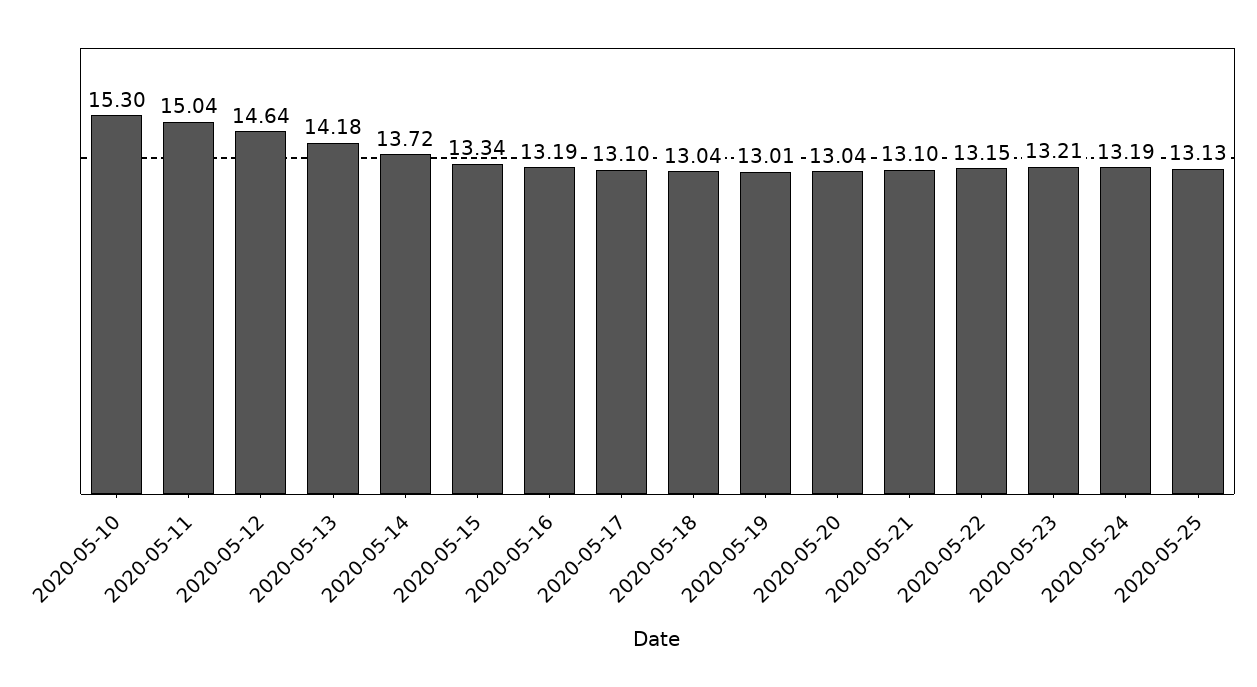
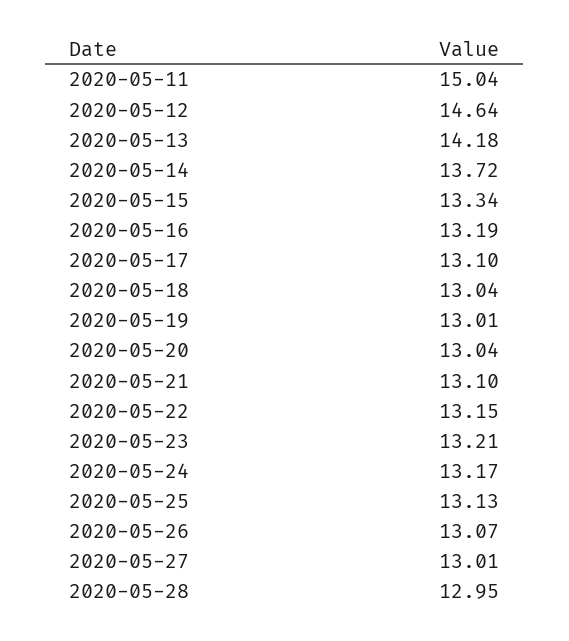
2020-05-10: 15.3 -> none
2020-05-24: 13.19 -> 13.17
2020-05-26: none -> 13.07
2020-05-27: none -> 13.01
2020-05-28: none -> 12.95

